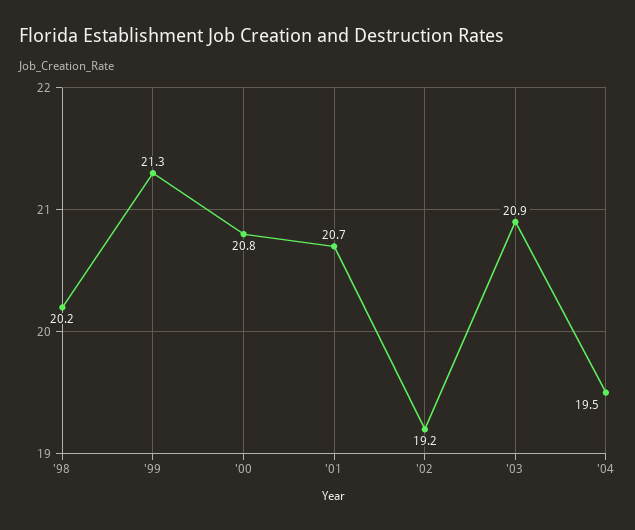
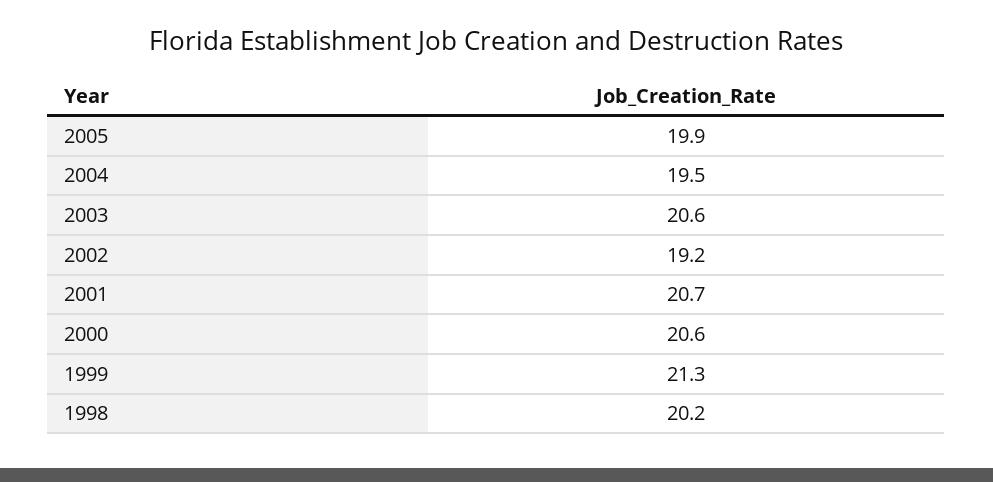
'00: 20.8 -> 20.6
'03: 20.9 -> 20.6
2005: none -> 19.9

